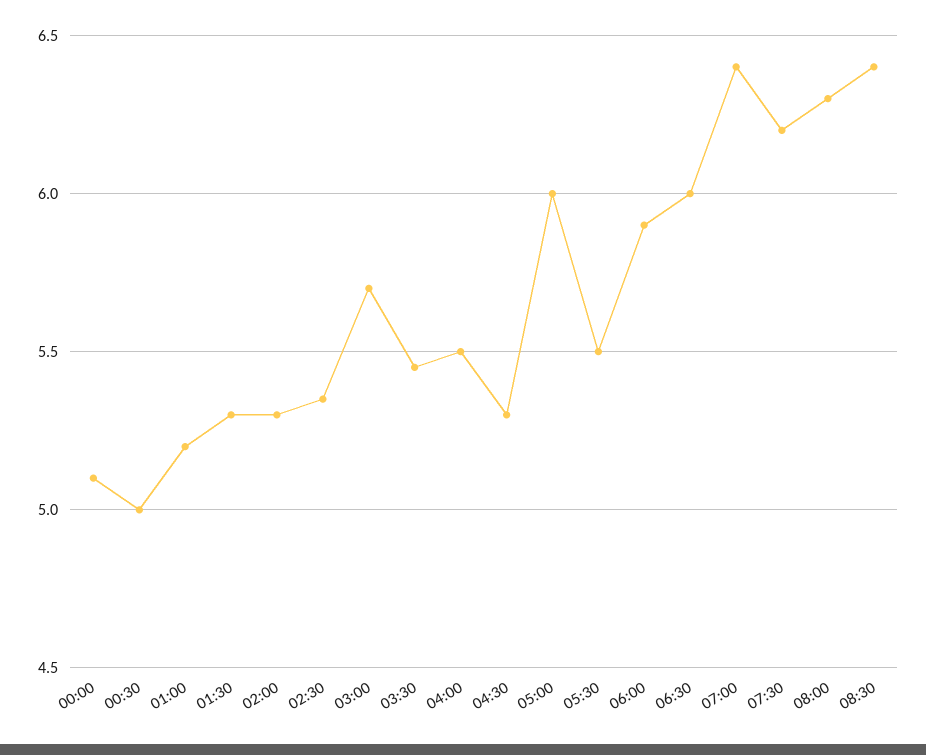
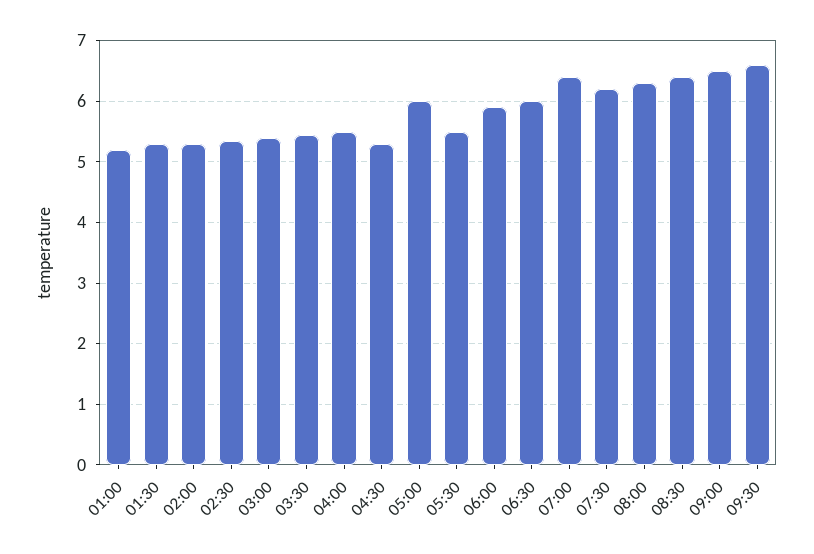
00:00: 5.1 -> none
00:30: 5 -> none
03:00: 5.7 -> 5.4
09:00: none -> 6.5
09:30: none -> 6.6

